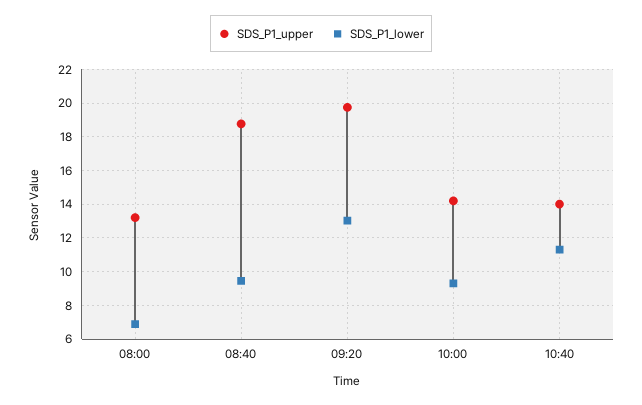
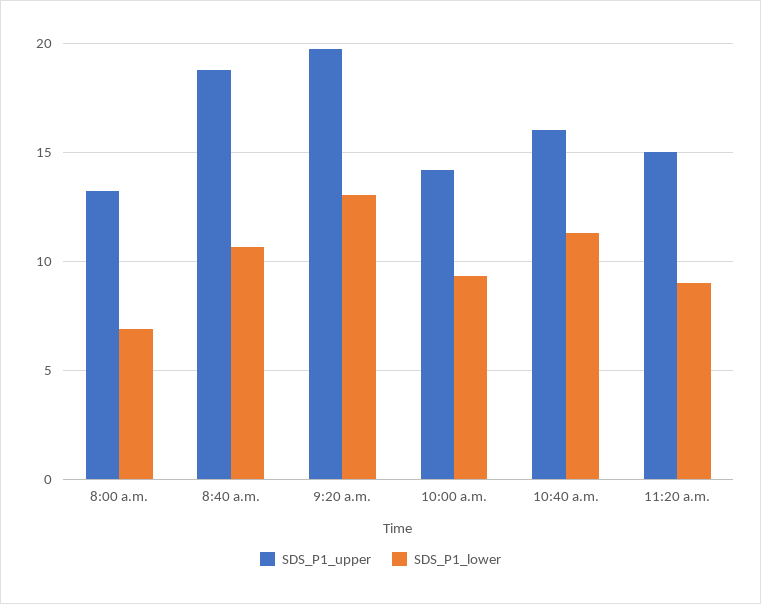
SDS_P1_lower, 08:40: 9.5 -> 10.5
SDS_P1_upper, 10:40: 14 -> 16
SDS_P1_upper, 11:20 a.m.: none -> 15
SDS_P1_lower, 11:20 a.m.: none -> 9

